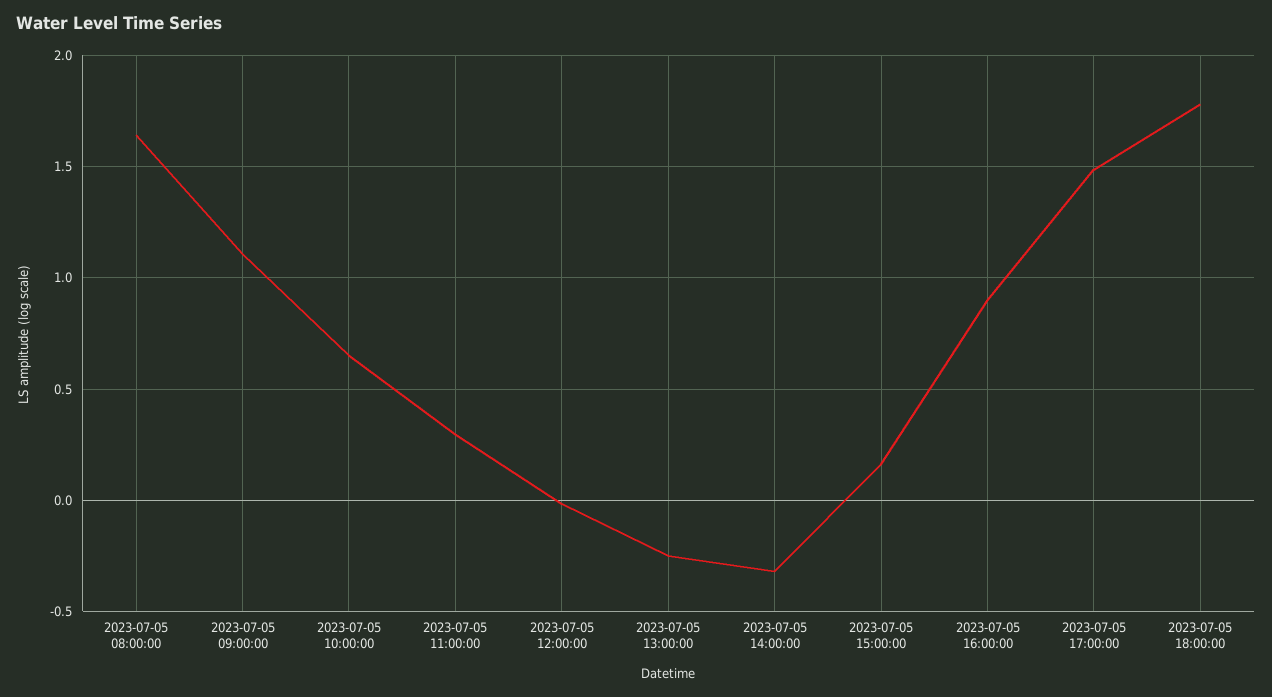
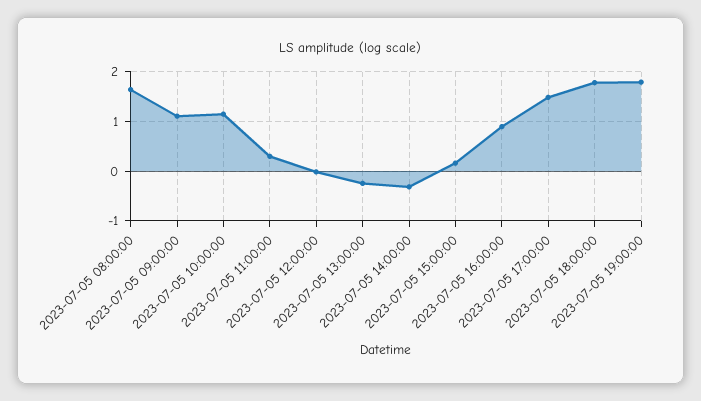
2023-07-05 10:00:00: 0.65 -> 1.2
2023-07-05 19:00:00: none -> 1.8

